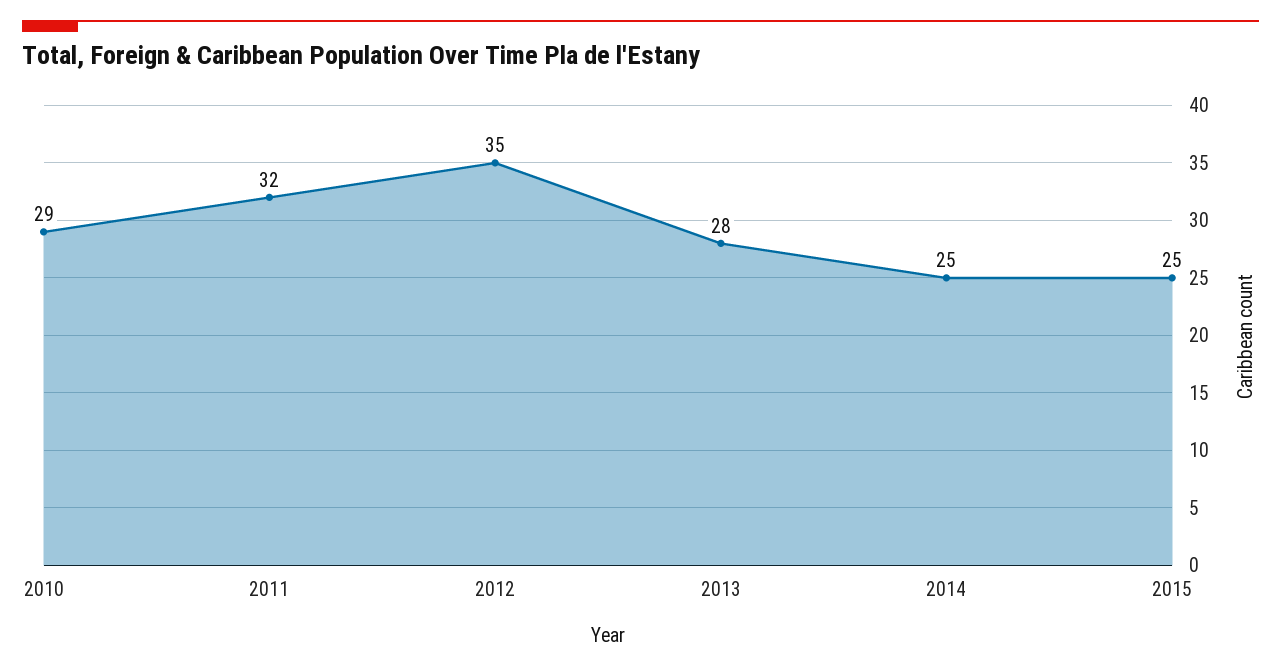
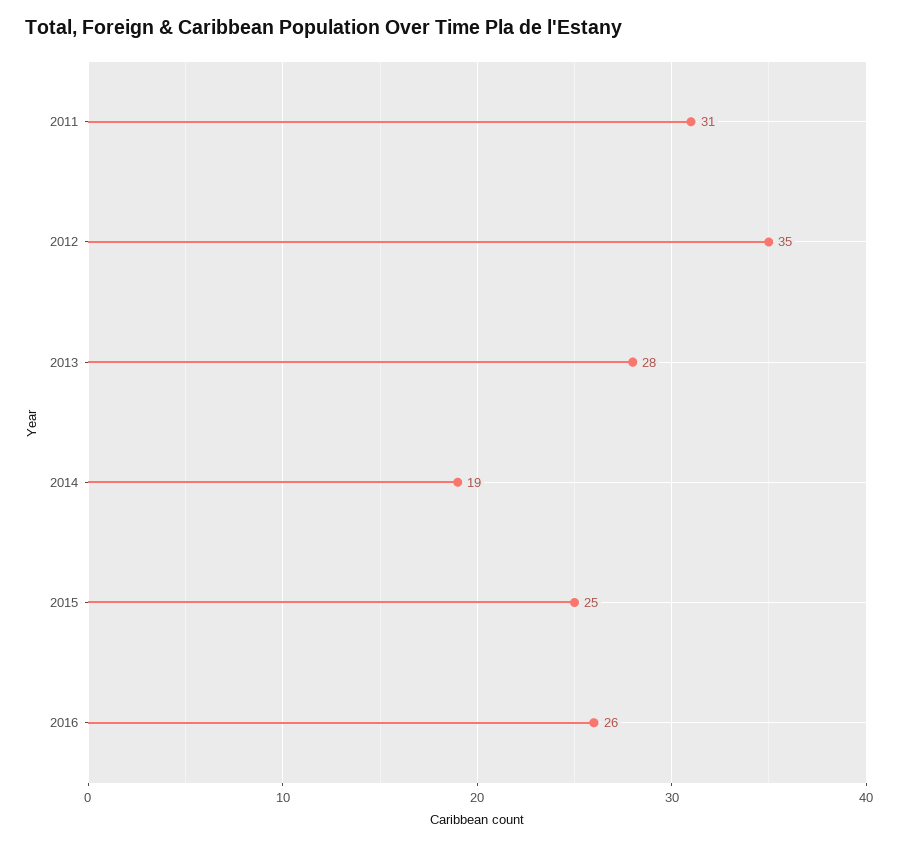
2010: 29 -> none
2011: 32 -> 31
2014: 25 -> 19
2016: none -> 26

